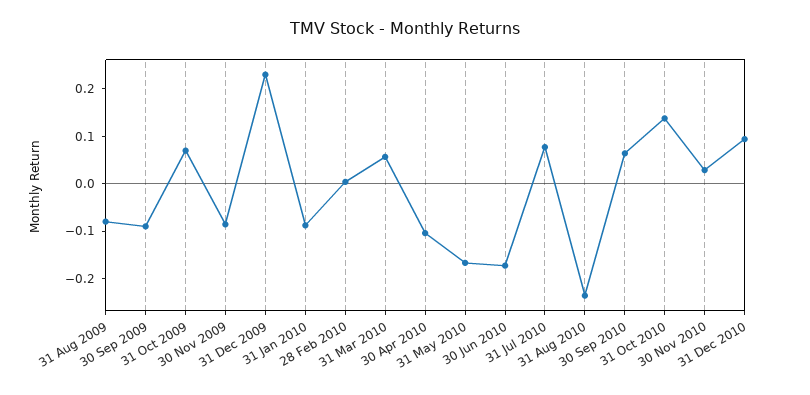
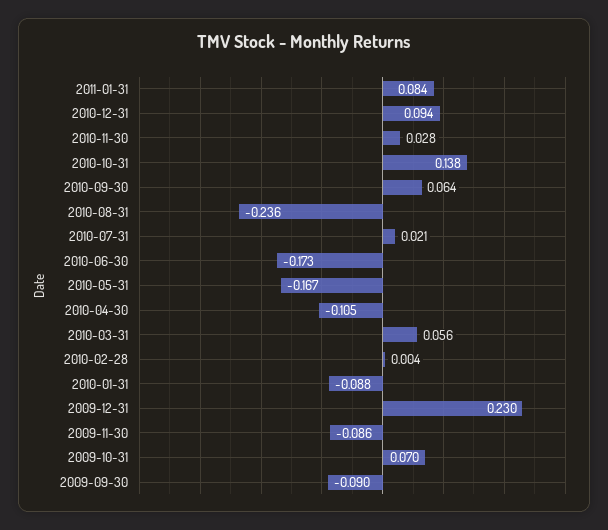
31 Aug 2009: -0.08 -> none
31 Jul 2010: 0.08 -> 0.021
2011-01-31: none -> 0.084

